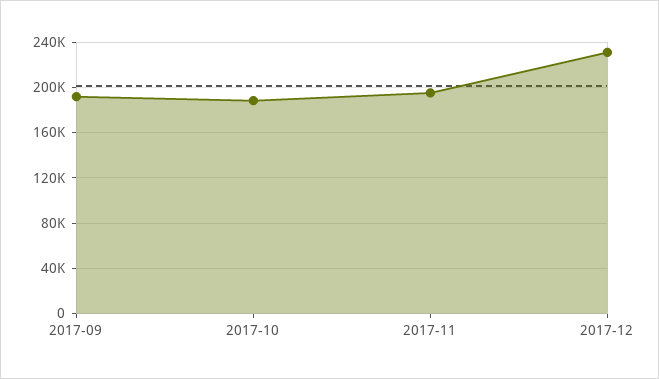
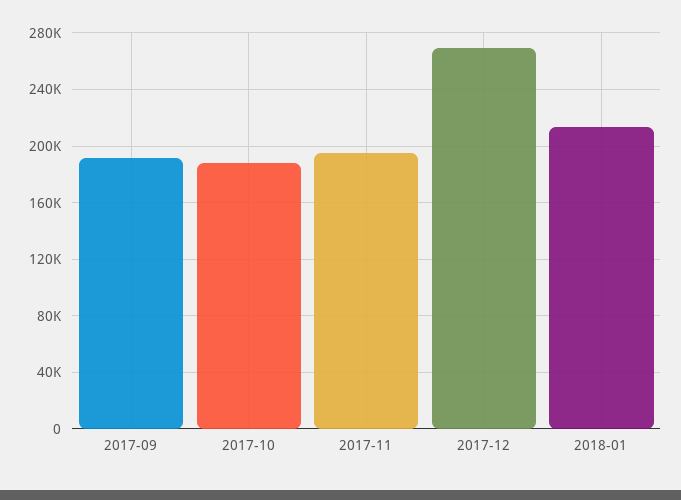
2017-12: 230000 -> 270000
2018-01: none -> 215000

